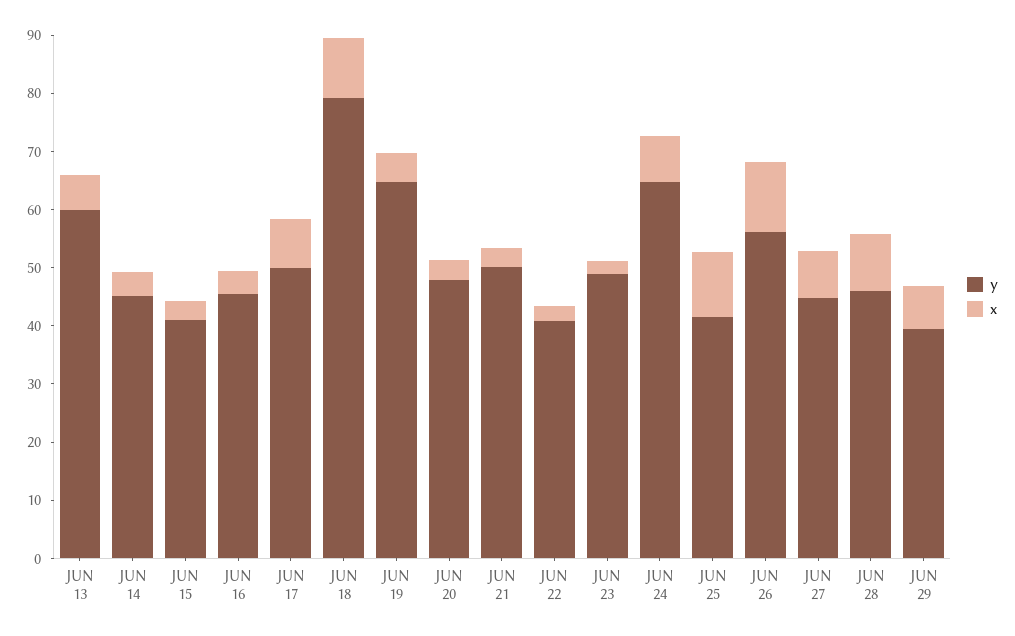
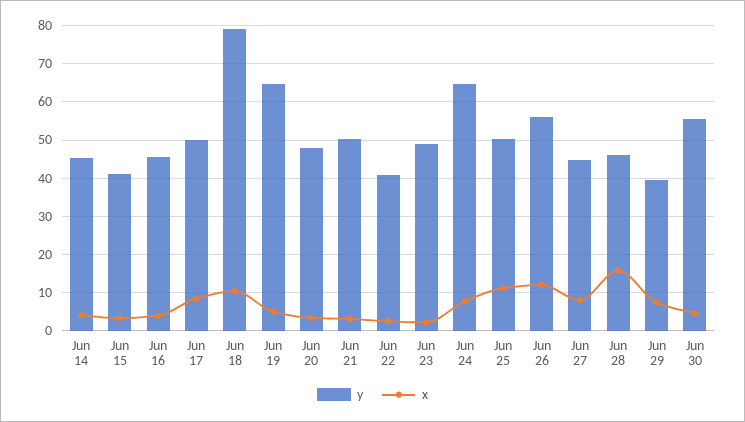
y, JUN 13: 60 -> none
x, JUN 13: 6 -> none
y, JUN 25: 42 -> 50
x, JUN 28: 10 -> 16
y, Jun 30: none -> 56
x, Jun 30: none -> 4

